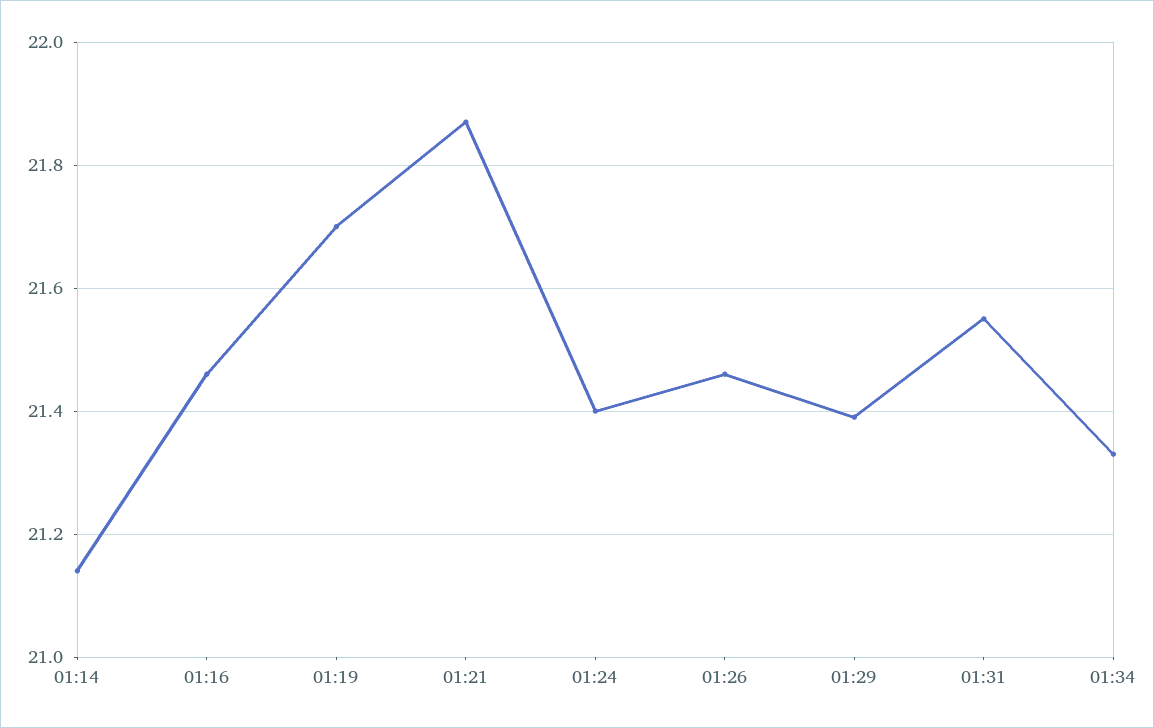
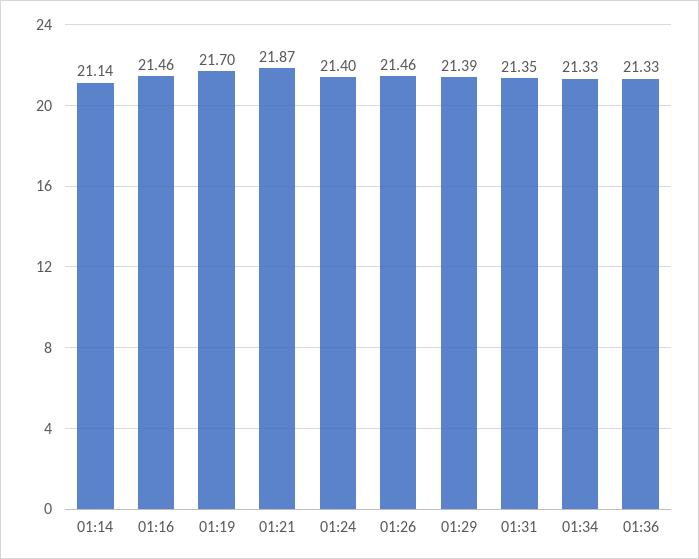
01:31: 21.55 -> 21.35
01:36: none -> 21.33

